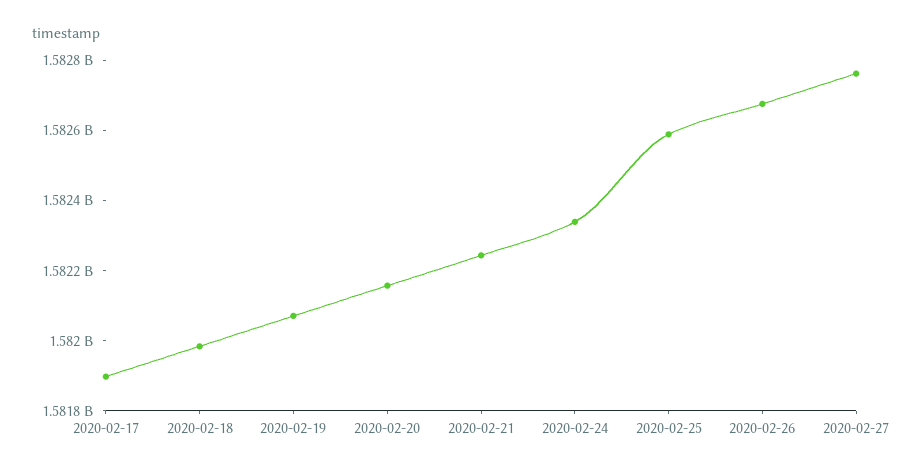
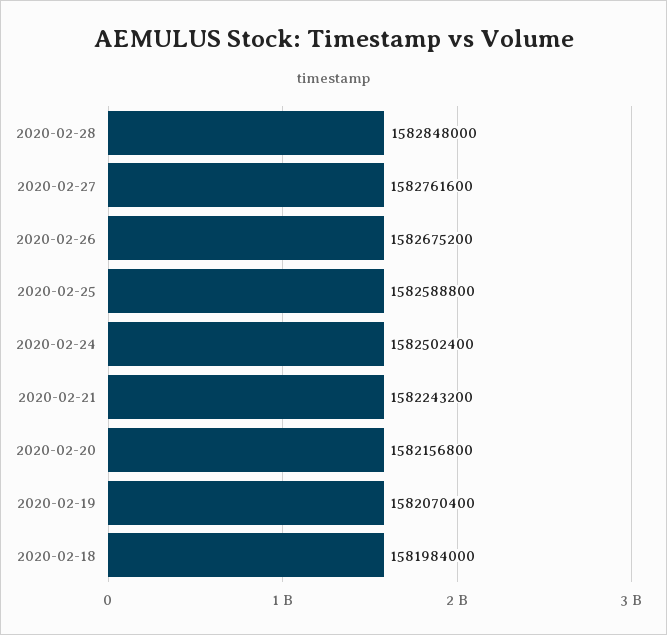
2020-02-17: 1581900000 -> none
2020-02-24: 1582350000 -> 1582502400
2020-02-28: none -> 1582848000

